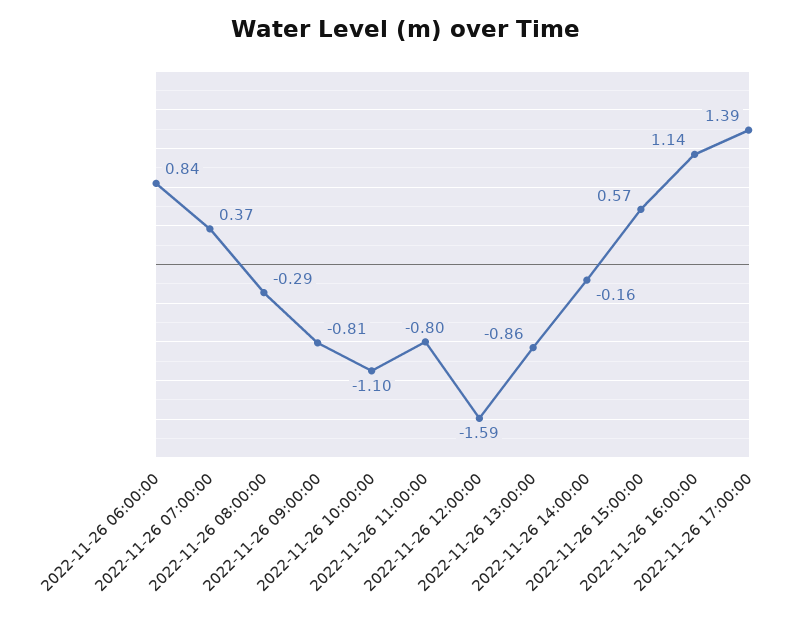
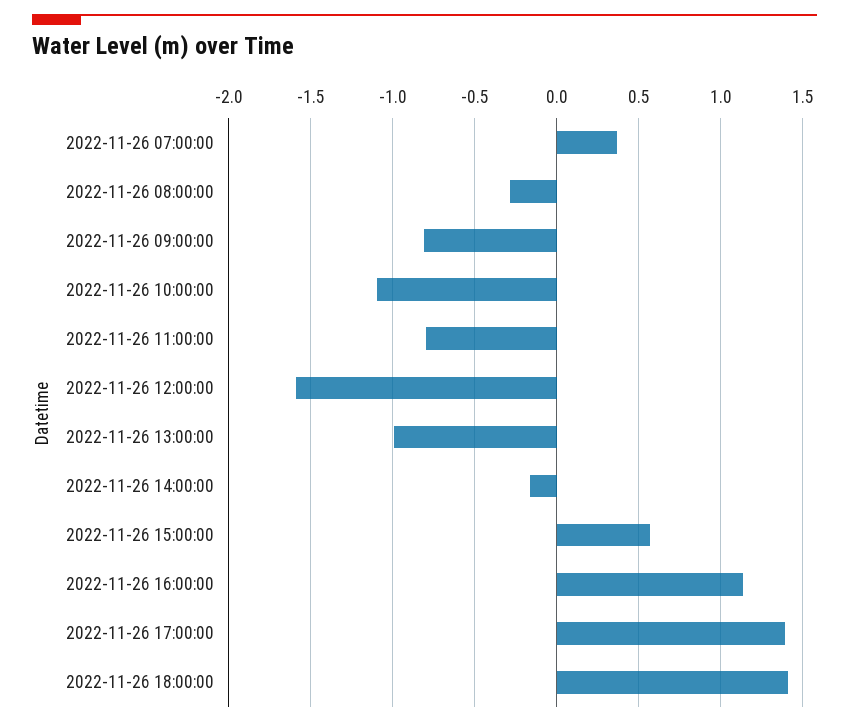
2022-11-26 06:00:00: 0.84 -> none
2022-11-26 13:00:00: -0.86 -> -1
2022-11-26 18:00:00: none -> 1.4

